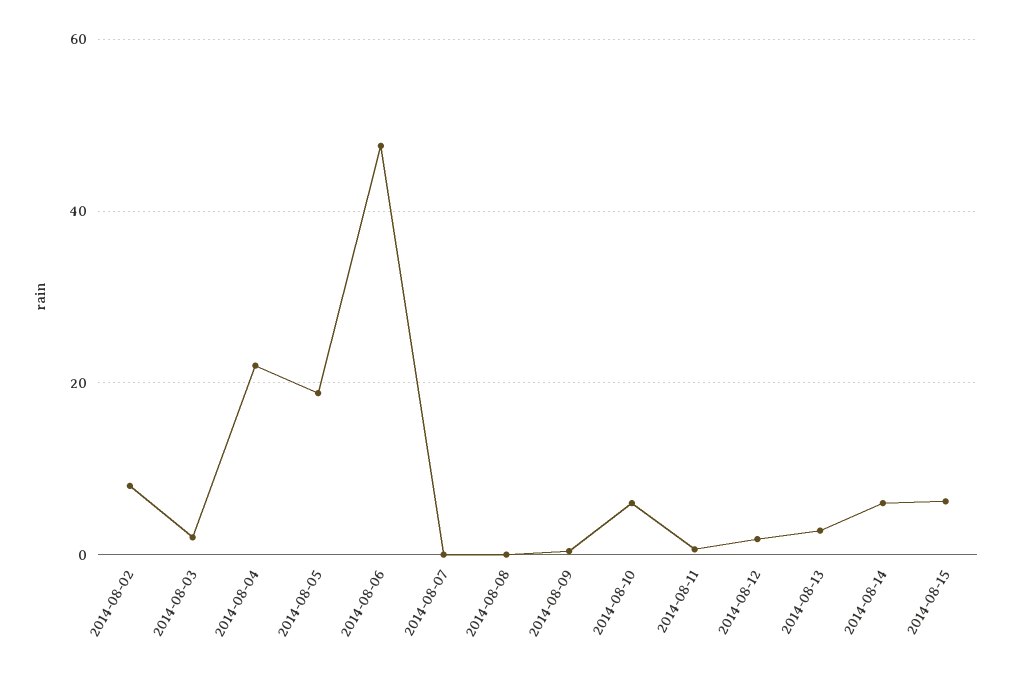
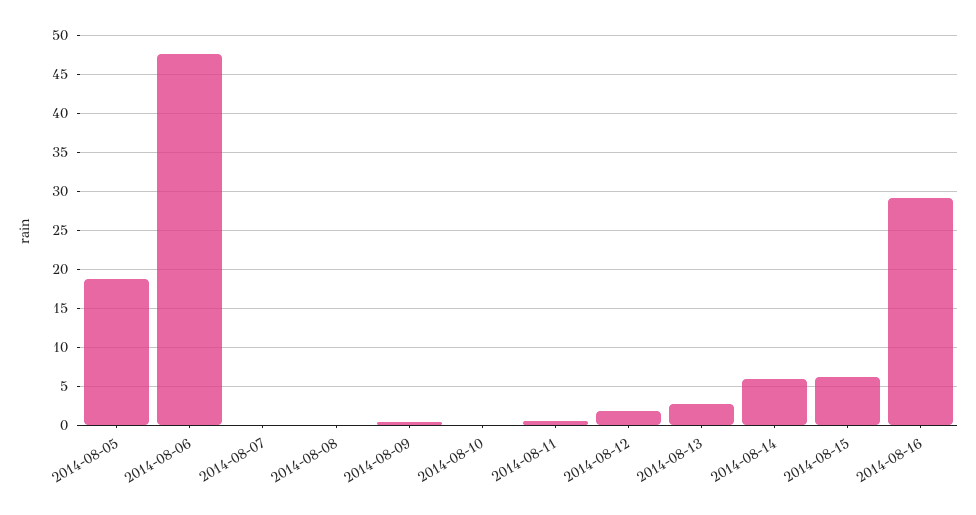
2014-08-02: 8 -> none
2014-08-03: 2 -> none
2014-08-04: 22 -> none
2014-08-10: 6 -> 0
2014-08-16: none -> 29

